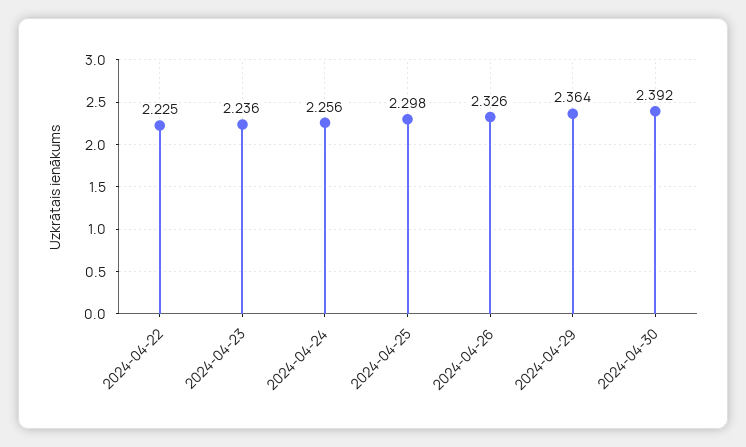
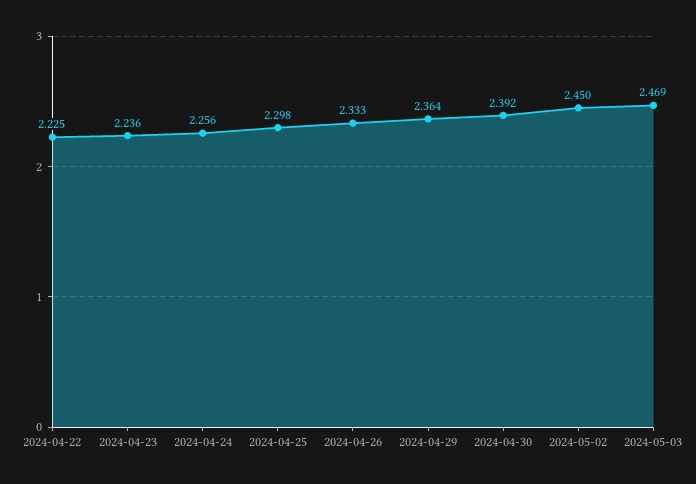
2024-04-26: 2.326 -> 2.333
2024-05-02: none -> 2.45
2024-05-03: none -> 2.469

